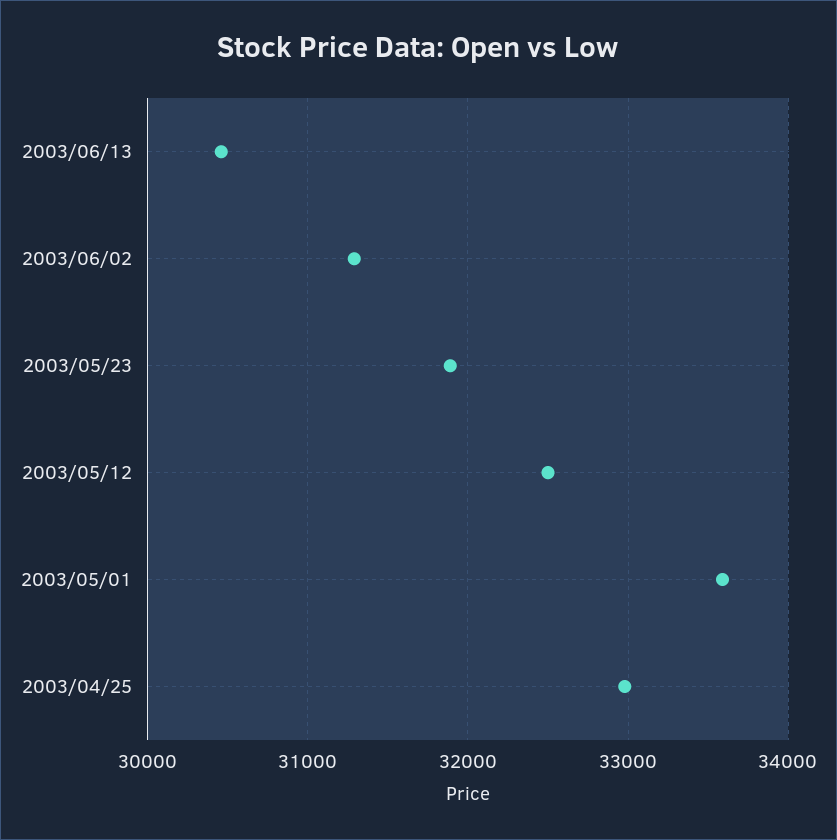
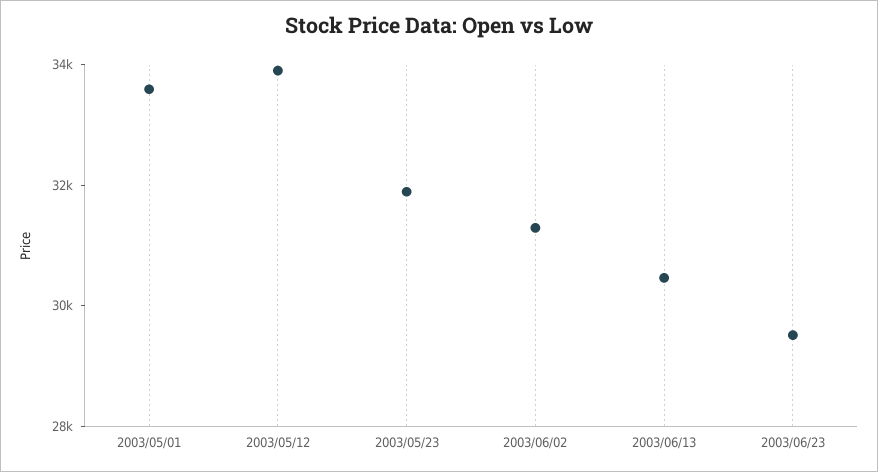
2003/05/12: 32500 -> 34000
2003/04/25: 33000 -> none
2003/06/23: none -> 29500

